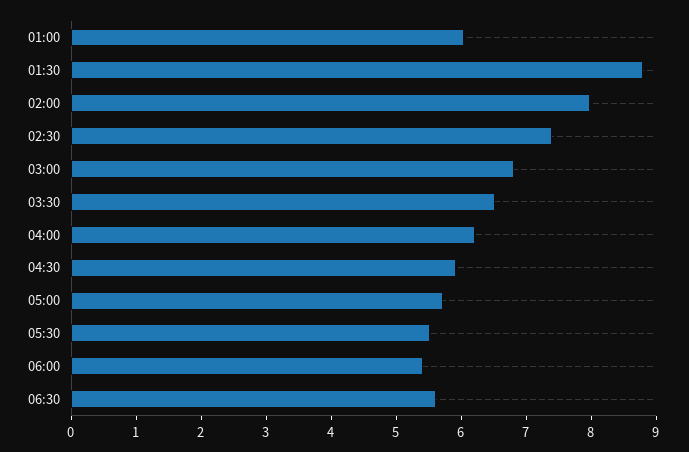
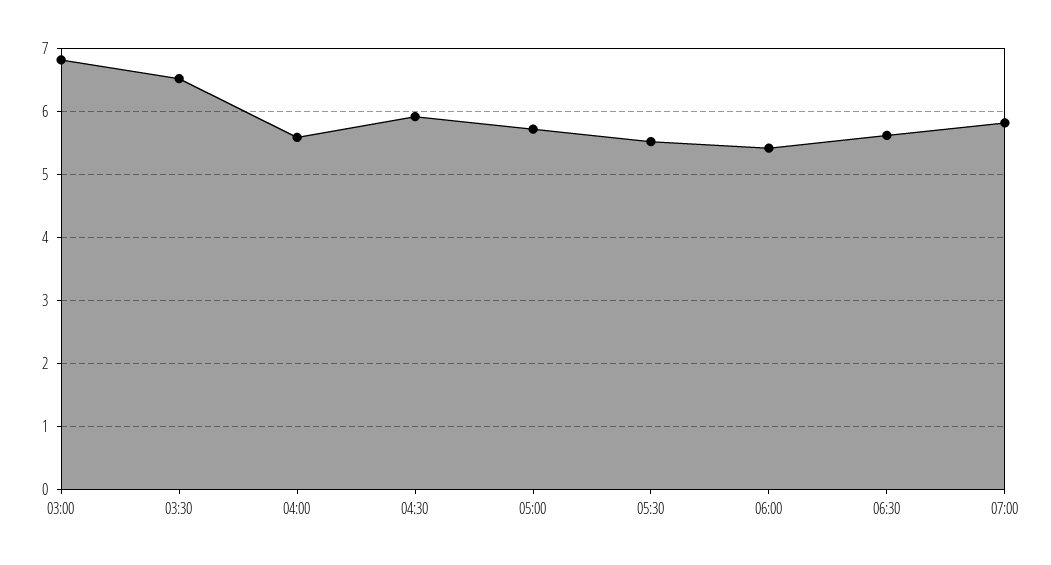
01:00: 6 -> none
01:30: 8.8 -> none
02:00: 8 -> none
02:30: 7.4 -> none
04:00: 6.2 -> 5.6
07:00: none -> 5.8

